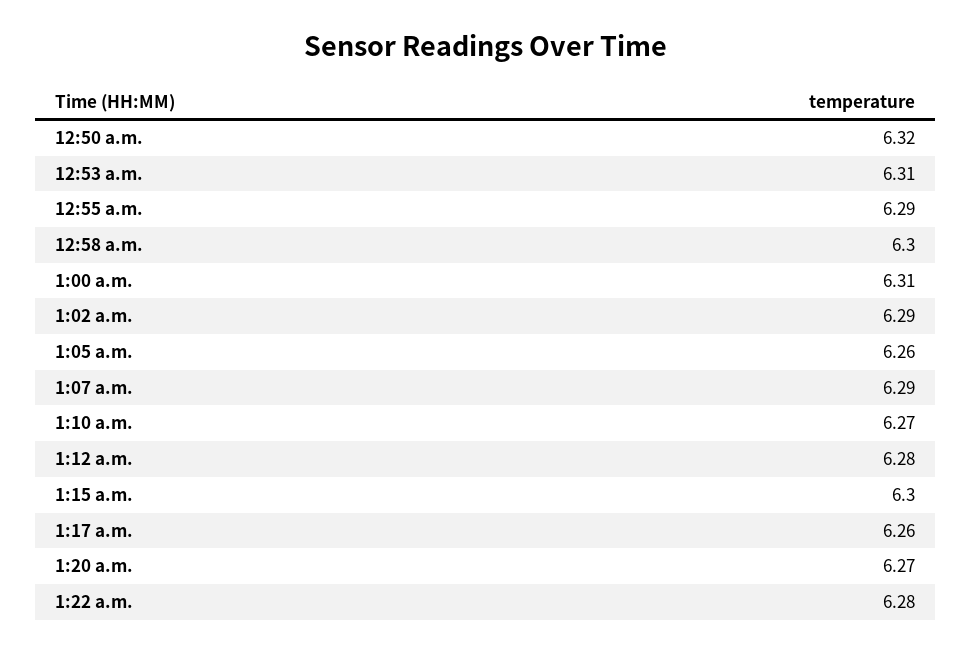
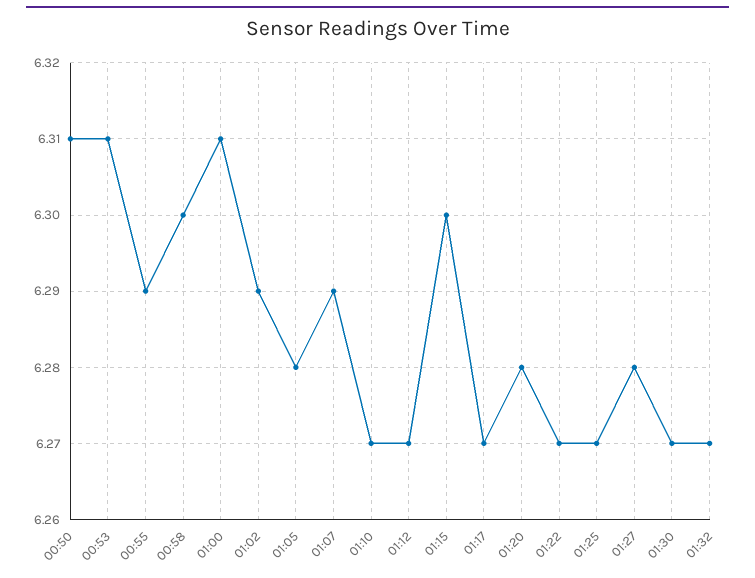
12:50 a.m.: 6.32 -> 6.31
1:05 a.m.: 6.26 -> 6.28
1:12 a.m.: 6.28 -> 6.27
1:17 a.m.: 6.26 -> 6.27
1:20 a.m.: 6.27 -> 6.28
1:22 a.m.: 6.28 -> 6.27
01:25: none -> 6.27
01:27: none -> 6.28
01:30: none -> 6.27
01:32: none -> 6.27

